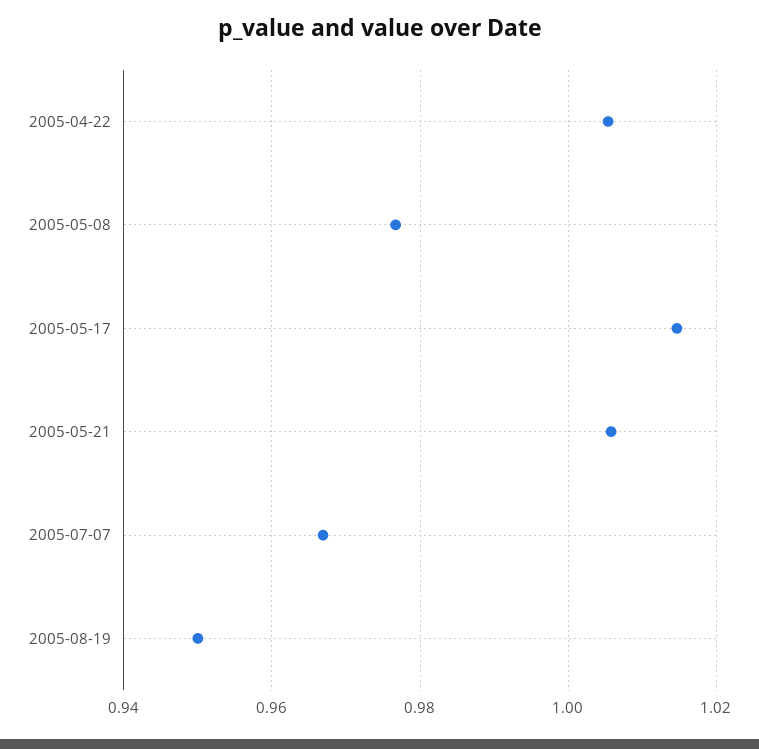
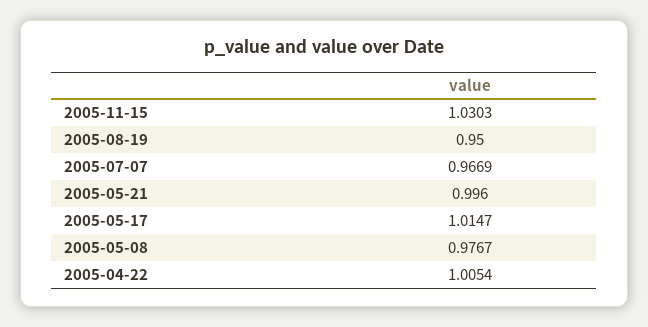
2005-05-21: 1.006 -> 0.996
2005-11-15: none -> 1.0303

